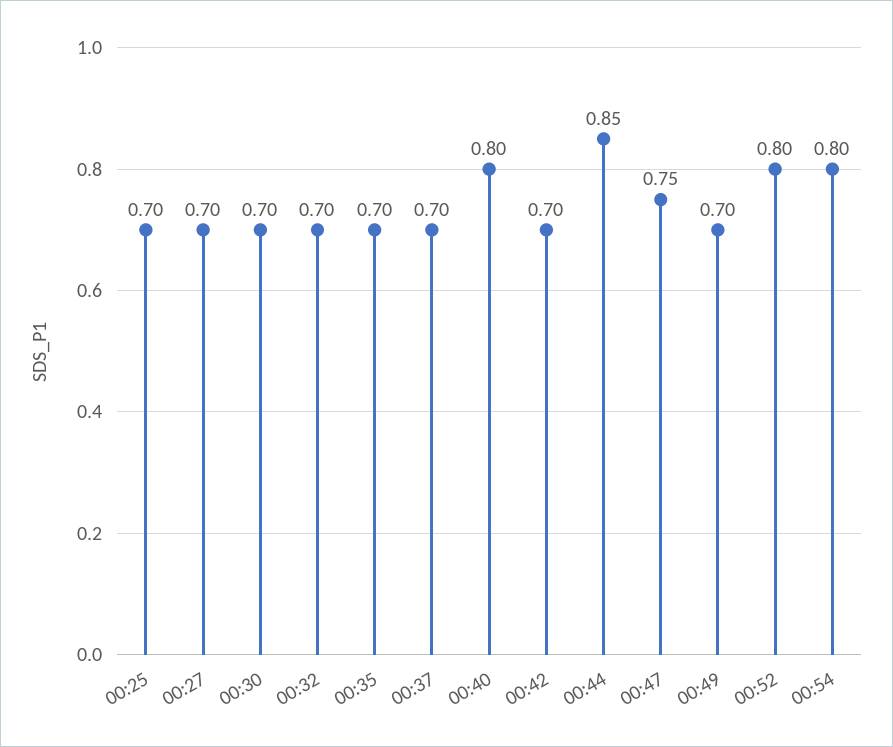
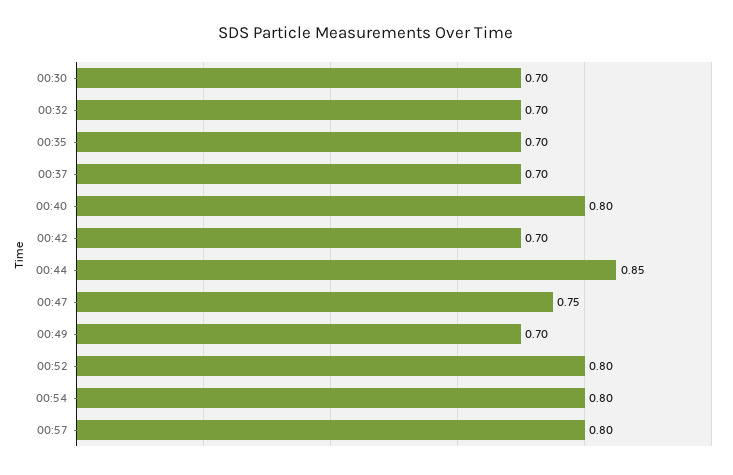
00:25: 0.7 -> none
00:27: 0.7 -> none
00:57: none -> 0.8

